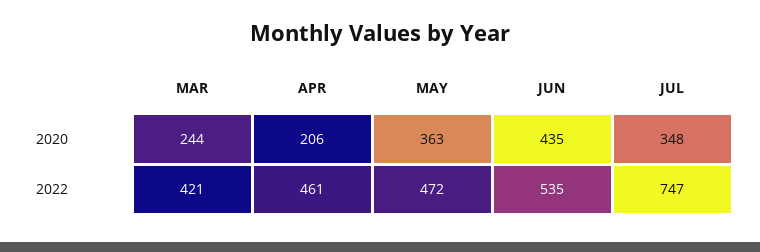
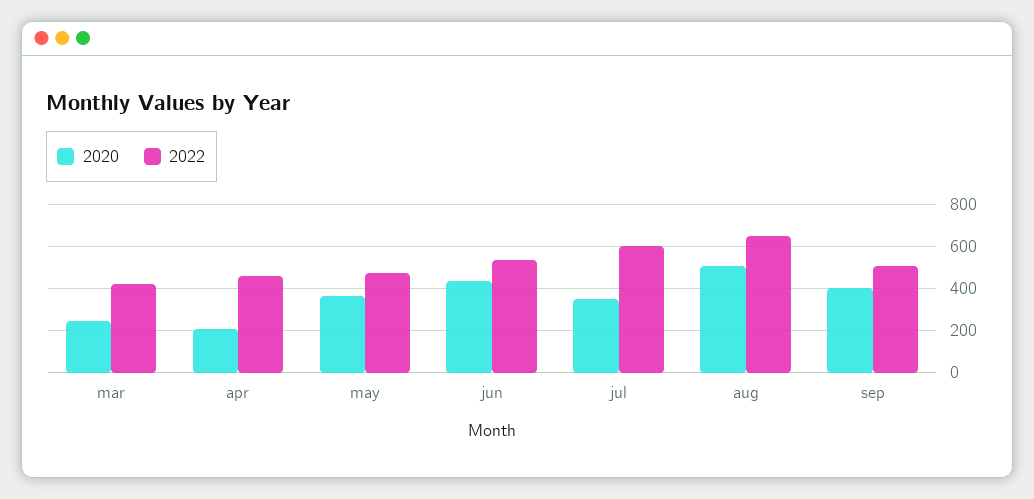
2022, JUL: 747 -> 600
2020, aug: none -> 500
2022, aug: none -> 650
2020, sep: none -> 400
2022, sep: none -> 500

